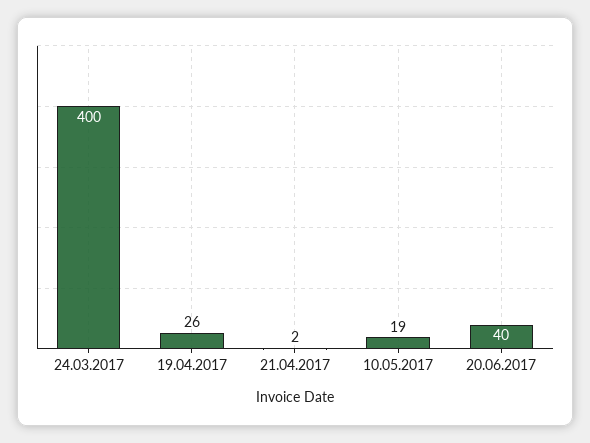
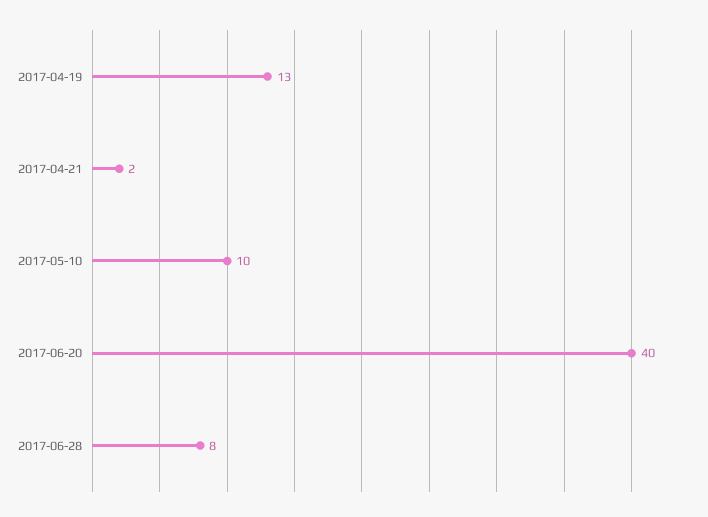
24.03.2017: 400 -> none
19.04.2017: 26 -> 13
10.05.2017: 19 -> 10
2017-06-28: none -> 8

